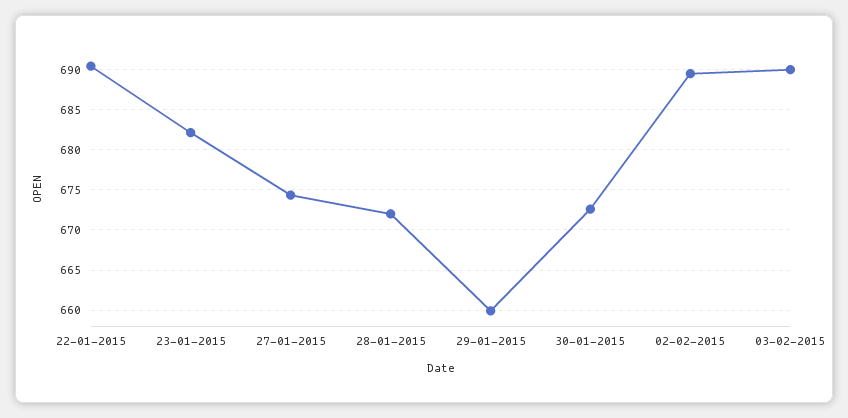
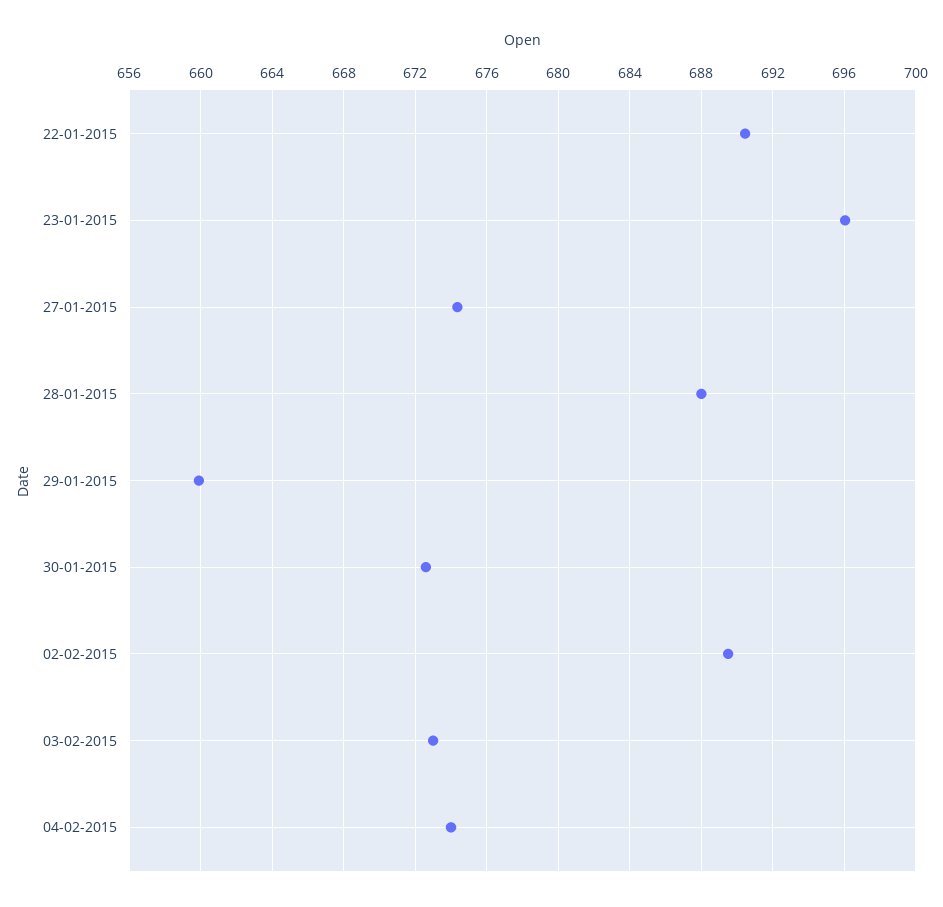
23-01-2015: 682 -> 696
28-01-2015: 672 -> 688
03-02-2015: 690 -> 673
04-02-2015: none -> 674

